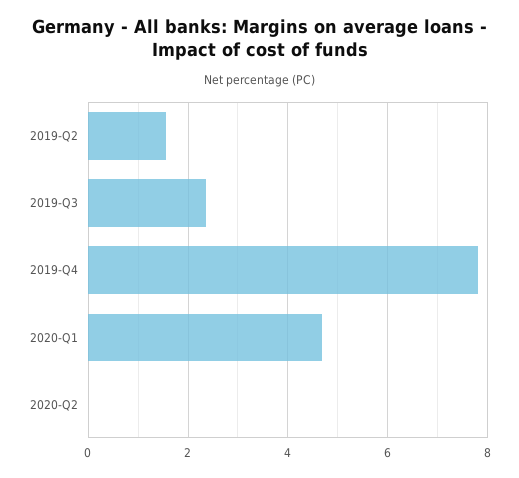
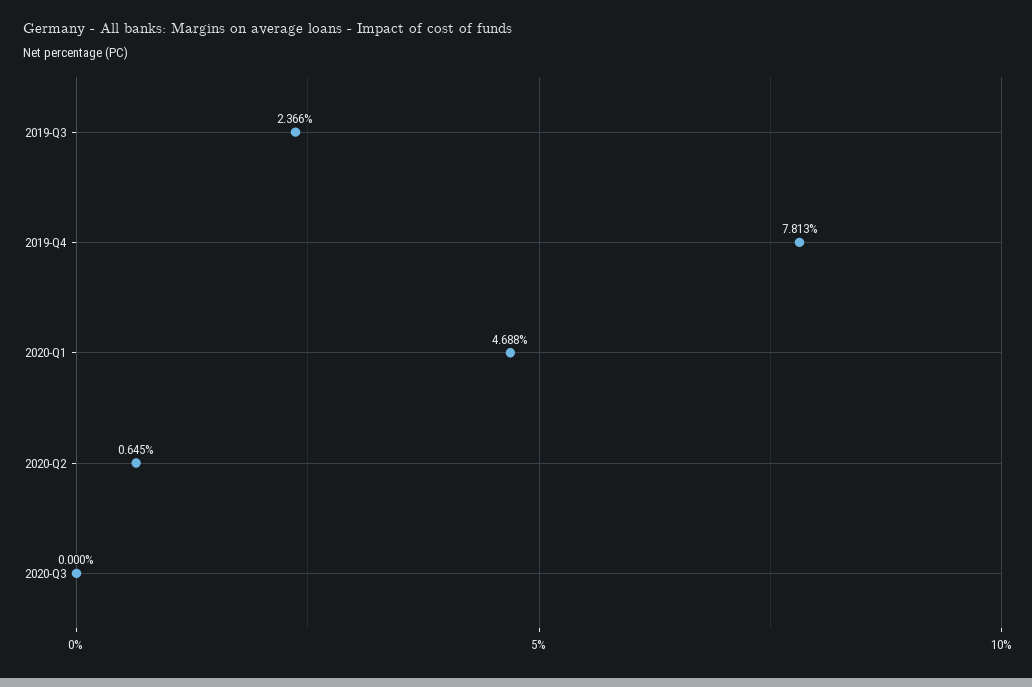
2019-Q2: 1.6 -> none
2020-Q2: 0 -> 0.645
2020-Q3: none -> 0

